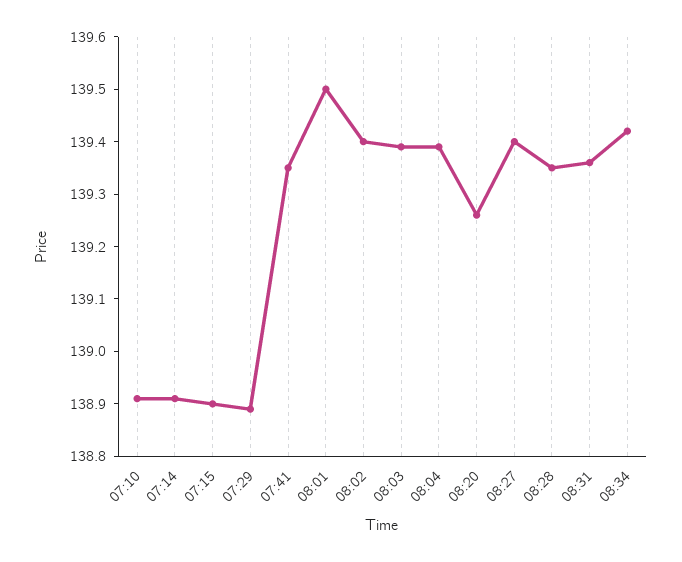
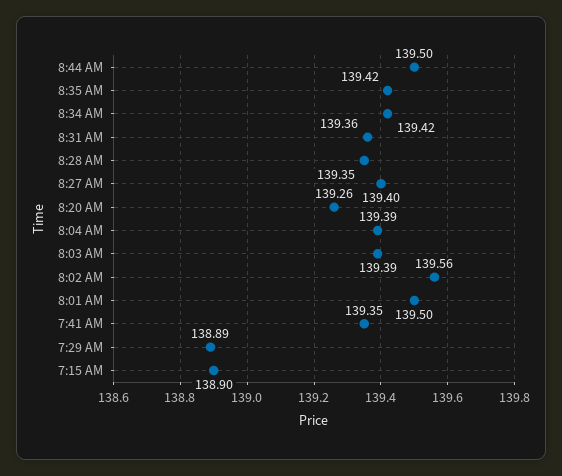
07:10: 138.9 -> none
07:14: 138.9 -> none
08:02: 139.4 -> 139.56
8:44 AM: none -> 139.5
8:35 AM: none -> 139.42

